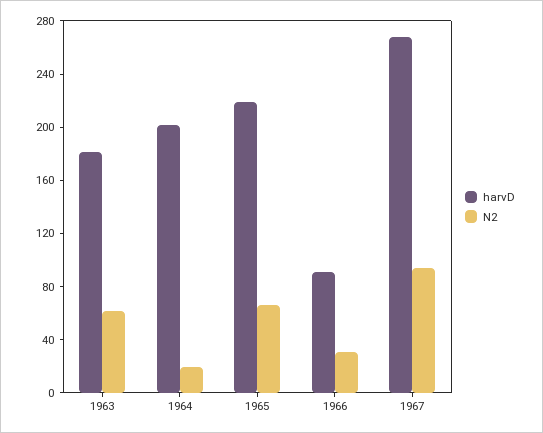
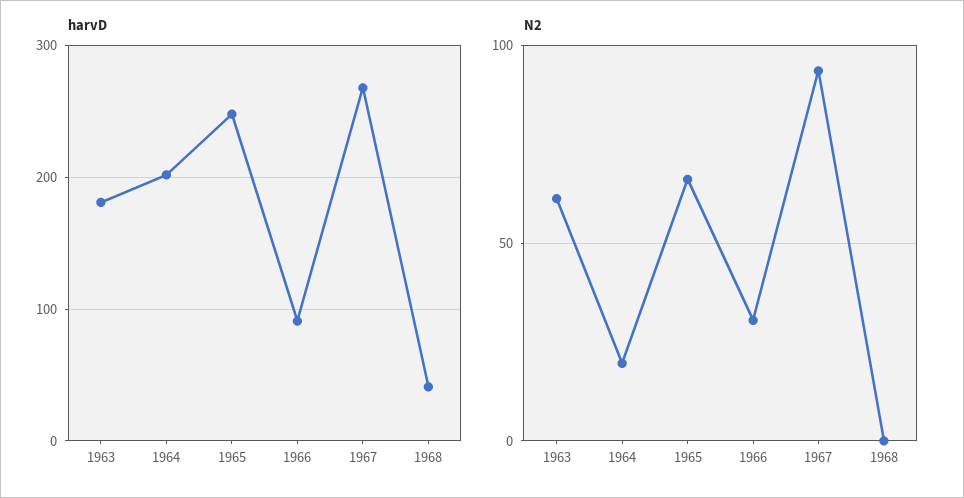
harvD, 1965: 220 -> 250
harvD, 1968: none -> 40
N2, 1968: none -> 0

